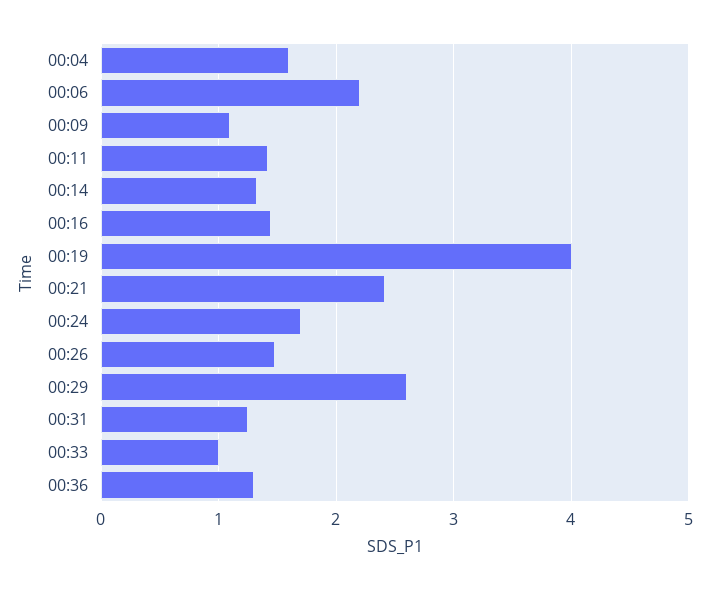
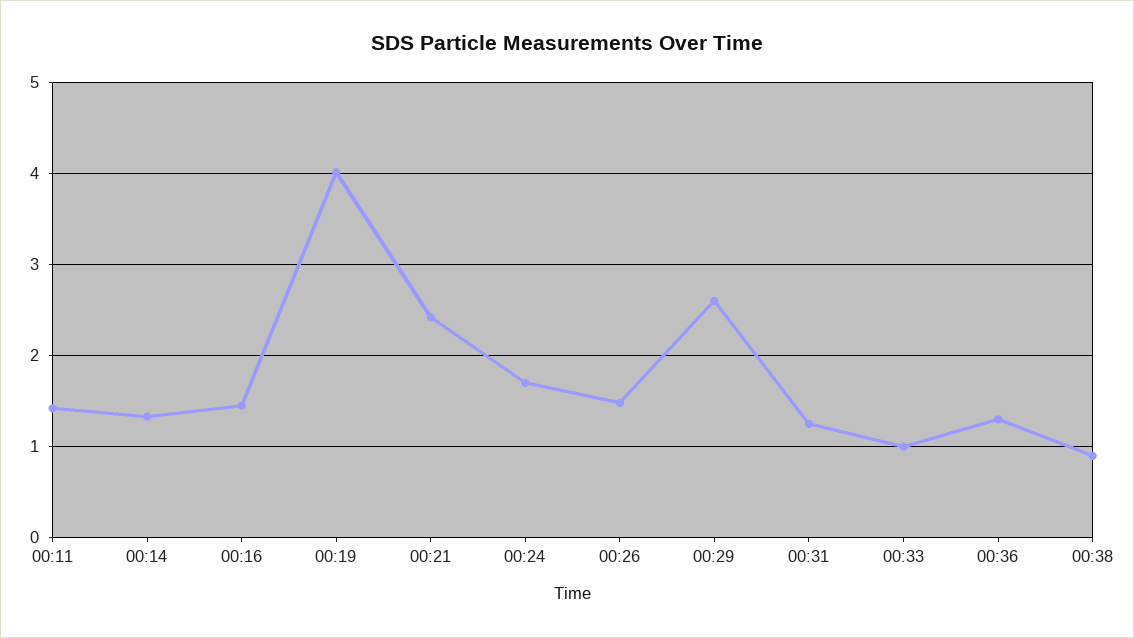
00:04: 1.6 -> none
00:06: 2.2 -> none
00:09: 1.1 -> none
00:38: none -> 0.9

